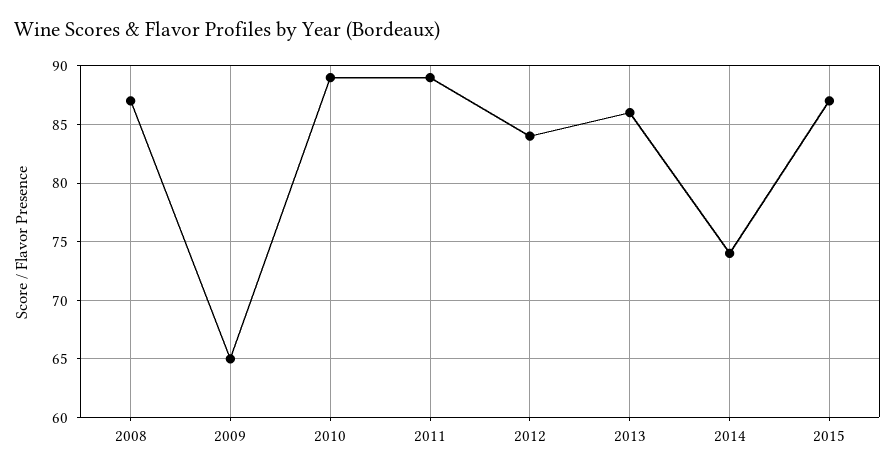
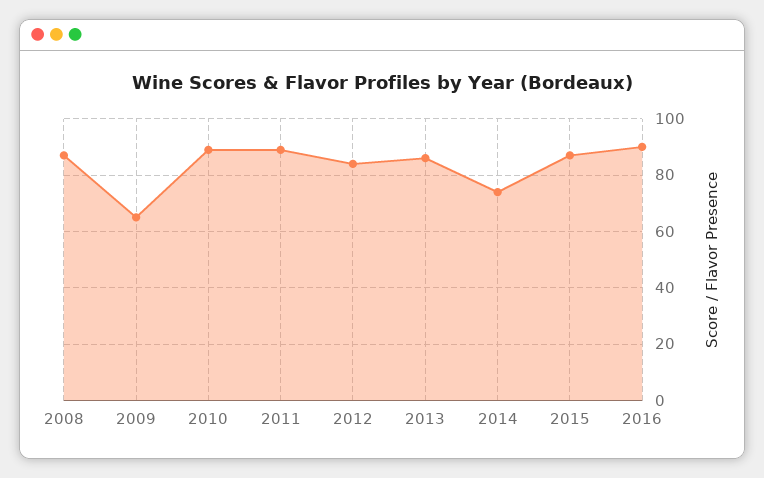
2016: none -> 90

